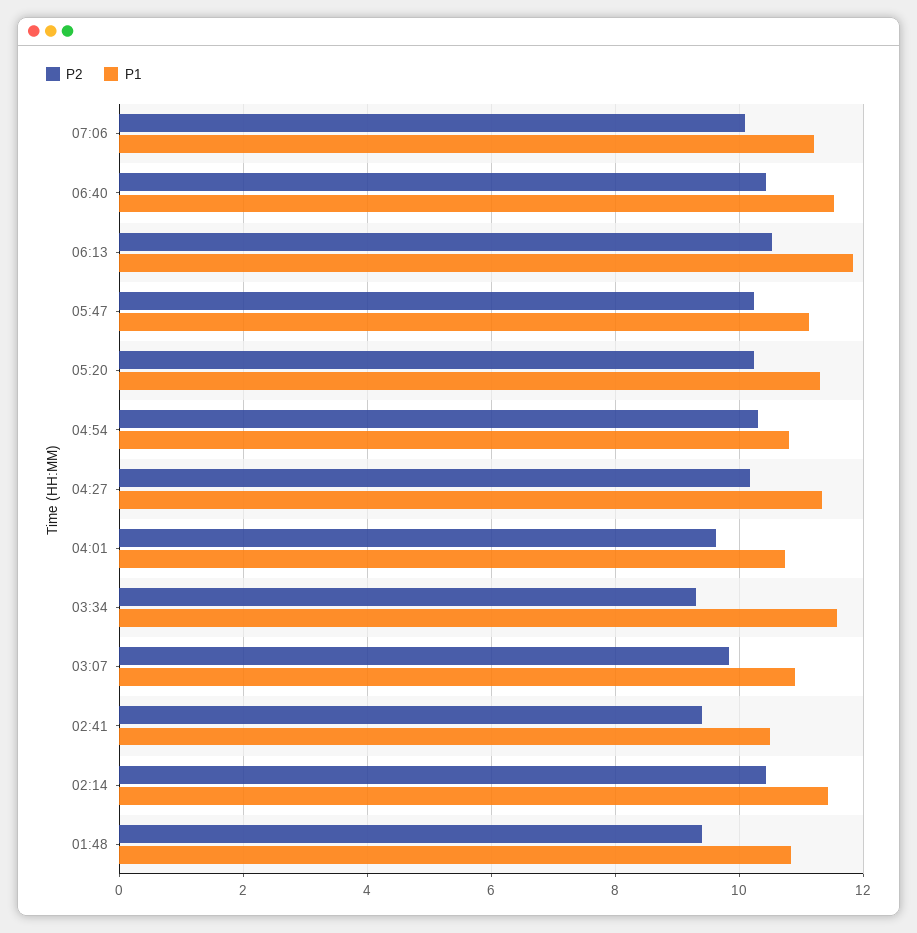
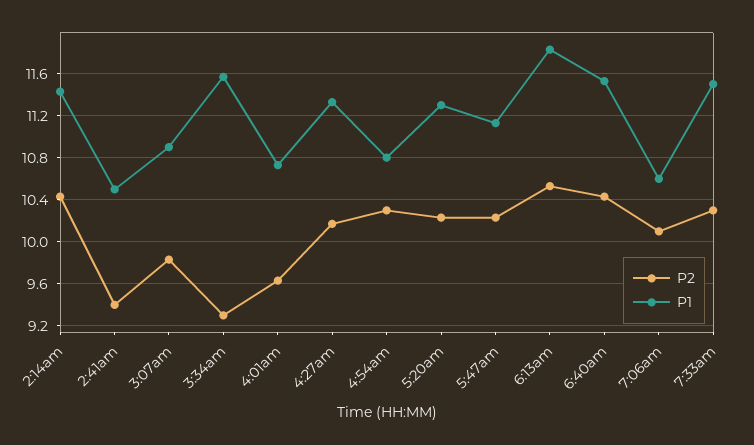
P1, 07:06: 11.2 -> 10.6
P2, 01:48: 9.4 -> none
P1, 01:48: 10.8 -> none
P2, 7:33am: none -> 10.3
P1, 7:33am: none -> 11.5

